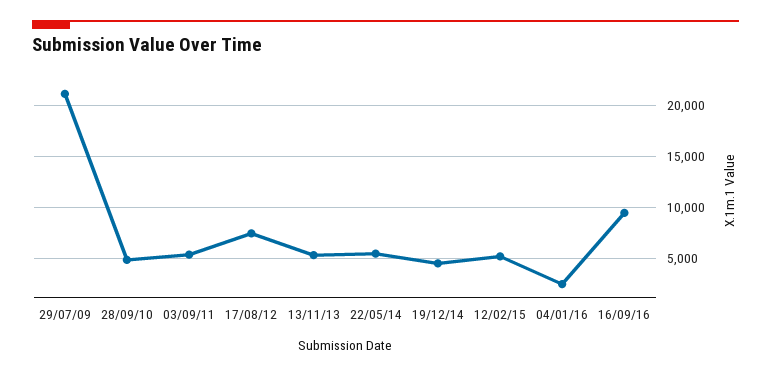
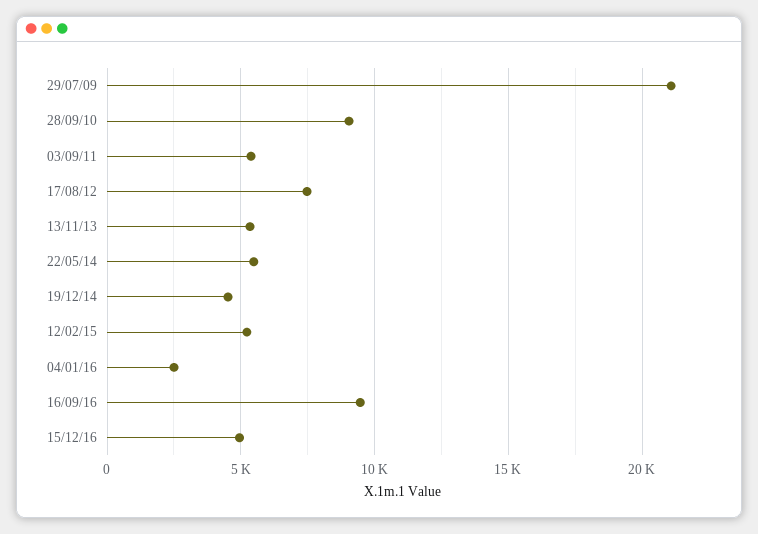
28/09/10: 5000 -> 9000
15/12/16: none -> 5000

